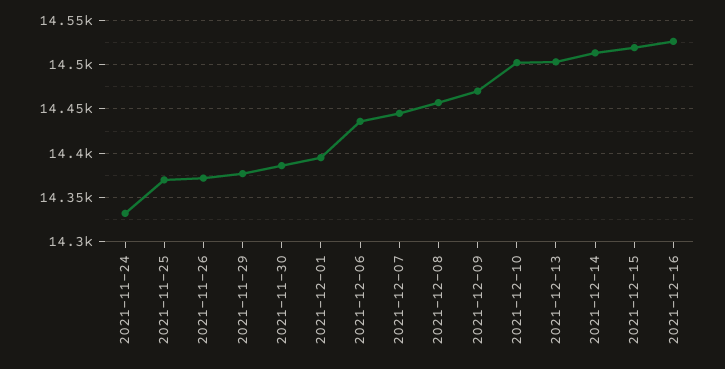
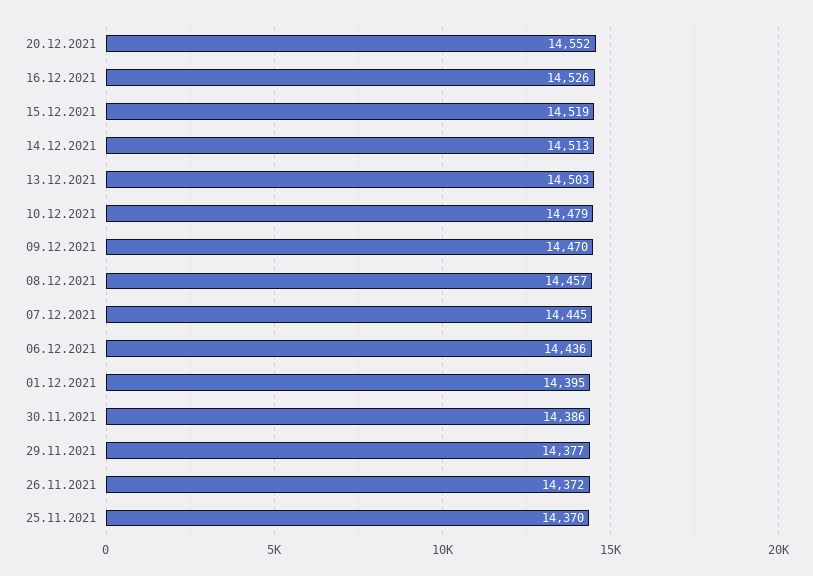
2021-11-24: 14330 -> none
2021-12-10: 14500 -> 14479
20.12.2021: none -> 14552

